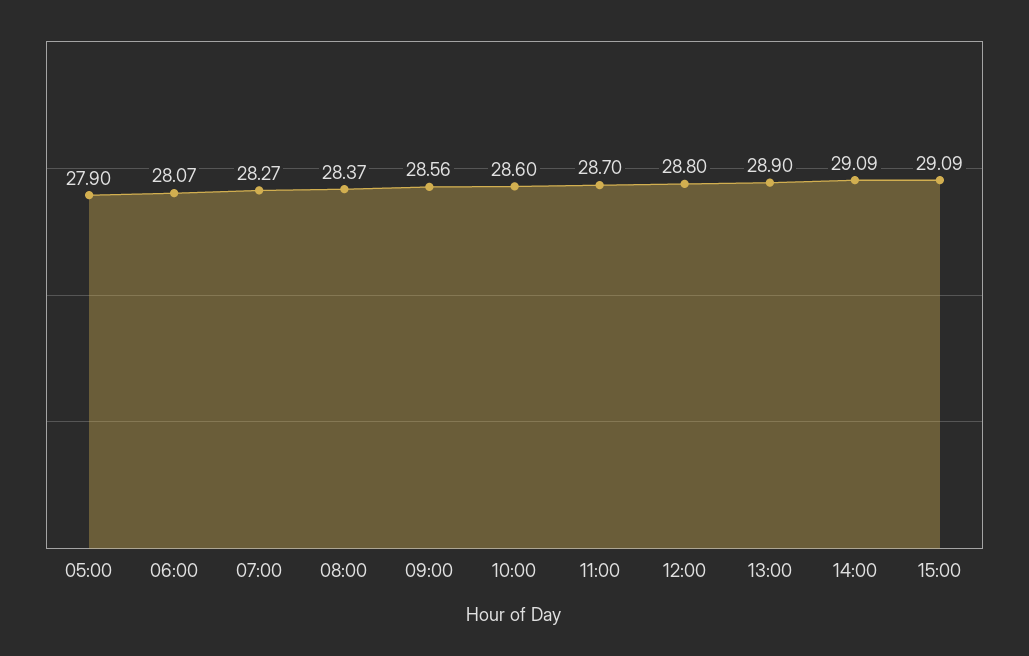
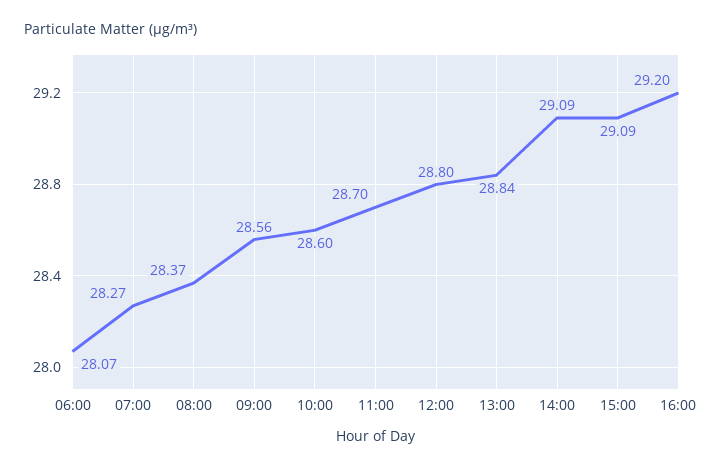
05:00: 27.9 -> none
13:00: 28.9 -> 28.84
16:00: none -> 29.2

